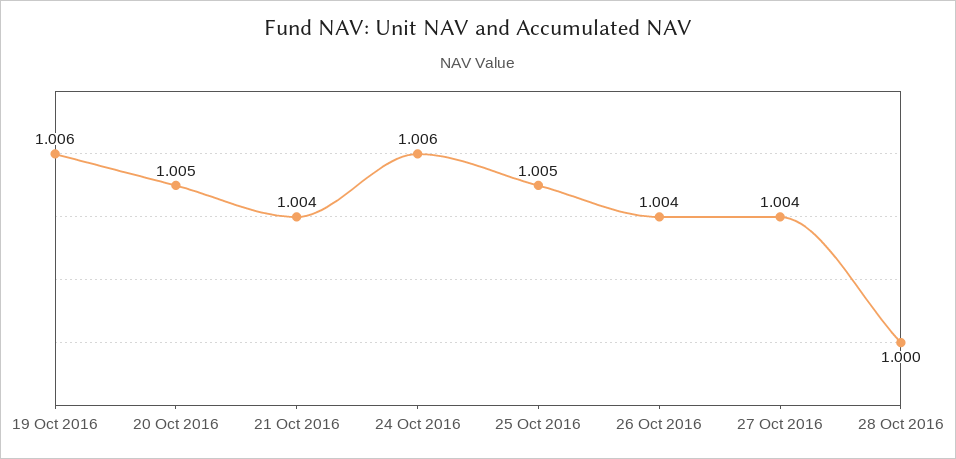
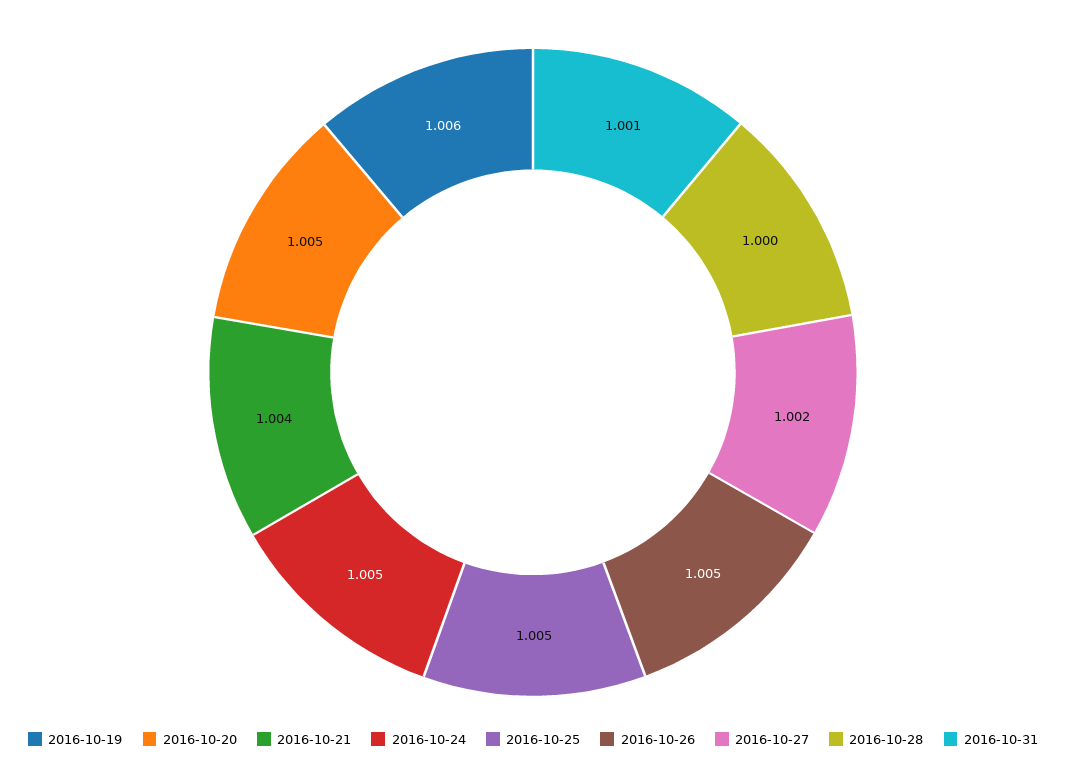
24 Oct 2016: 1.006 -> 1.005
26 Oct 2016: 1.004 -> 1.005
27 Oct 2016: 1.004 -> 1.002
2016-10-31: none -> 1.001

